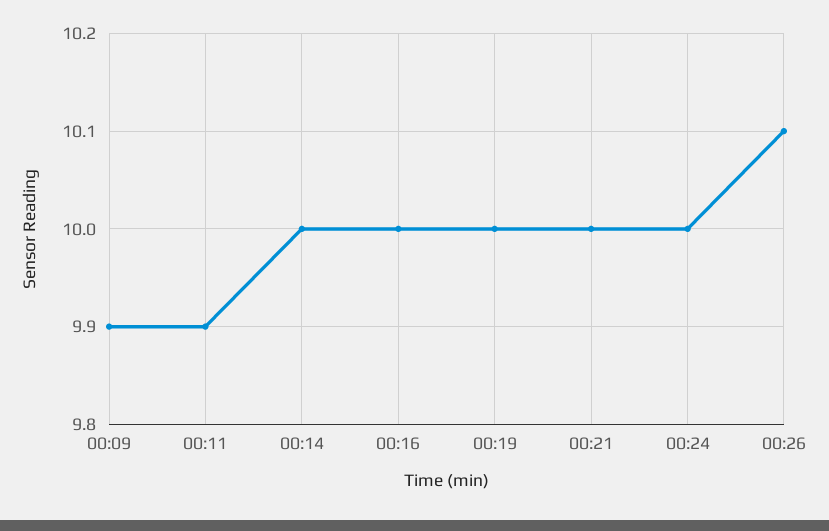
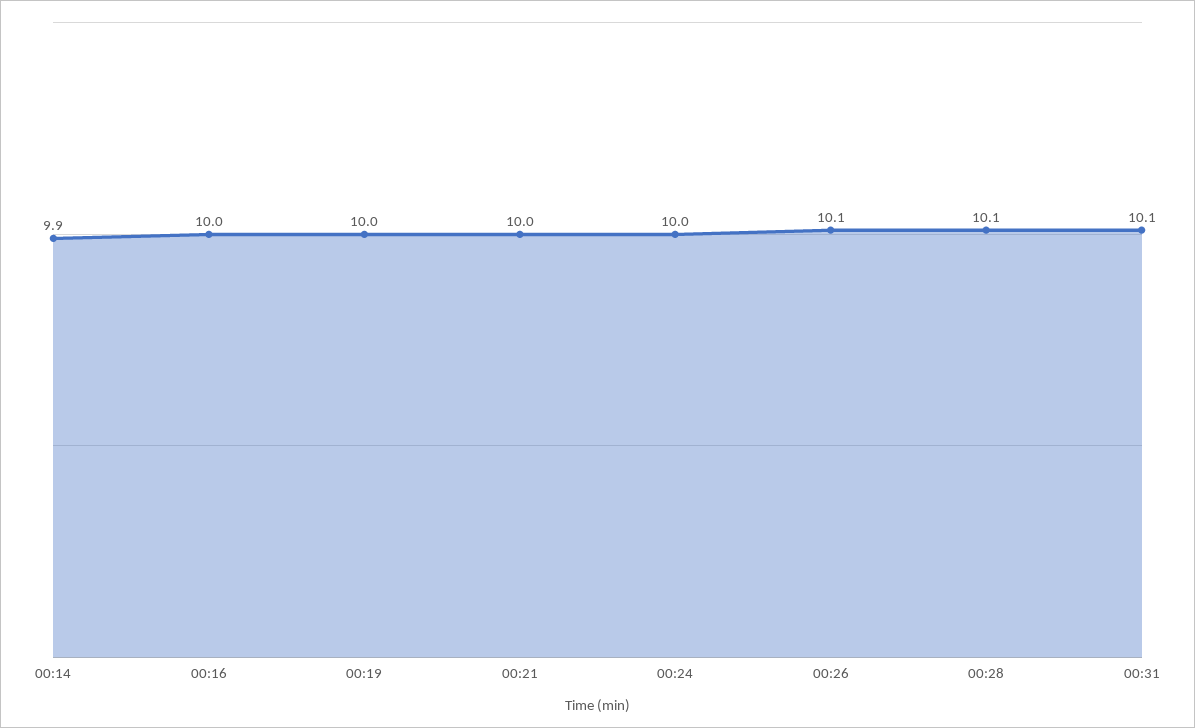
00:09: 9.9 -> none
00:11: 9.9 -> none
00:14: 10 -> 9.9
00:28: none -> 10.1
00:31: none -> 10.1

